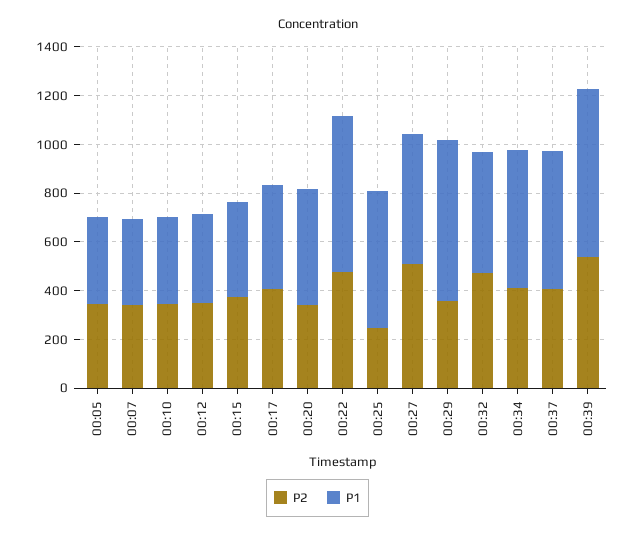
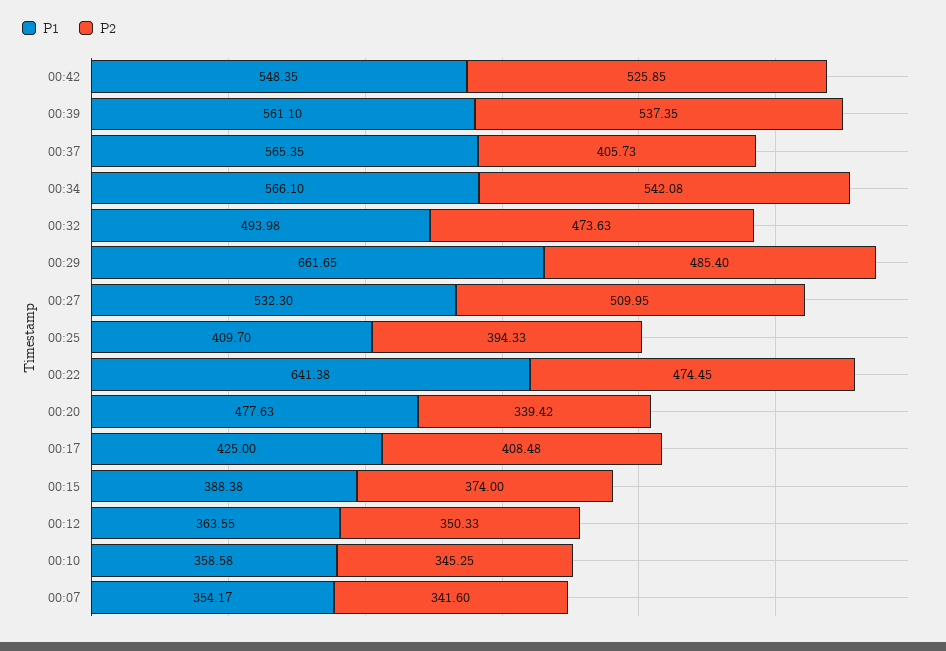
P2, 00:05: 350 -> none
P1, 00:05: 350 -> none
P2, 00:25: 250 -> 394.33
P1, 00:25: 550 -> 409.7
P2, 00:29: 350 -> 485.4
P2, 00:34: 400 -> 542.08
P1, 00:39: 700 -> 561.1
P1, 00:42: none -> 548.35
P2, 00:42: none -> 525.85

